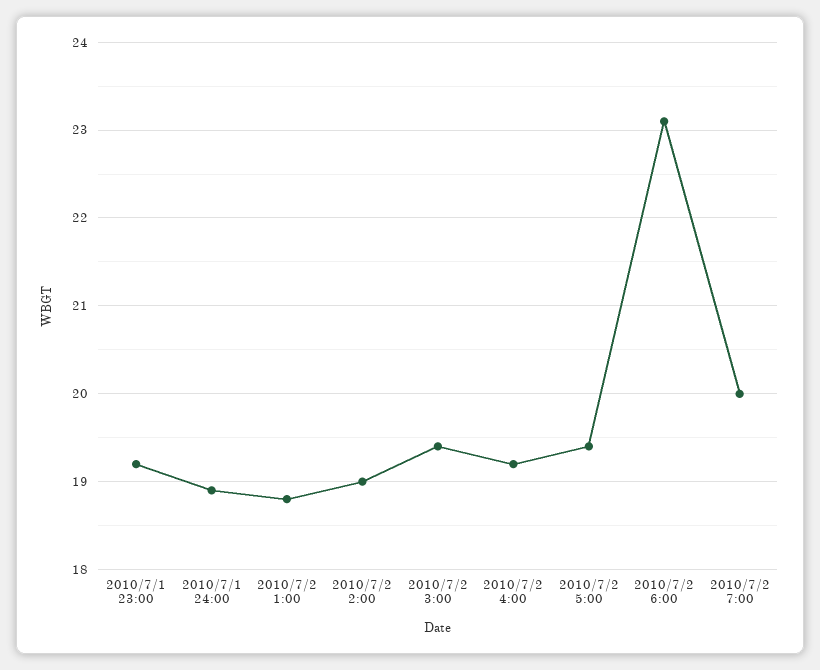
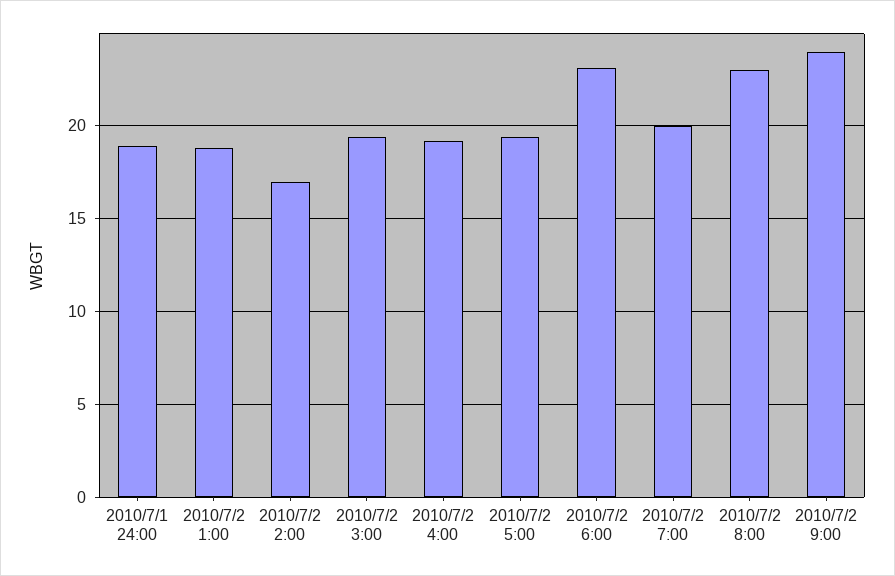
2010/7/1 23:00: 19.2 -> none
2010/7/2 2:00: 19 -> 17
2010/7/2 8:00: none -> 23
2010/7/2 9:00: none -> 24

